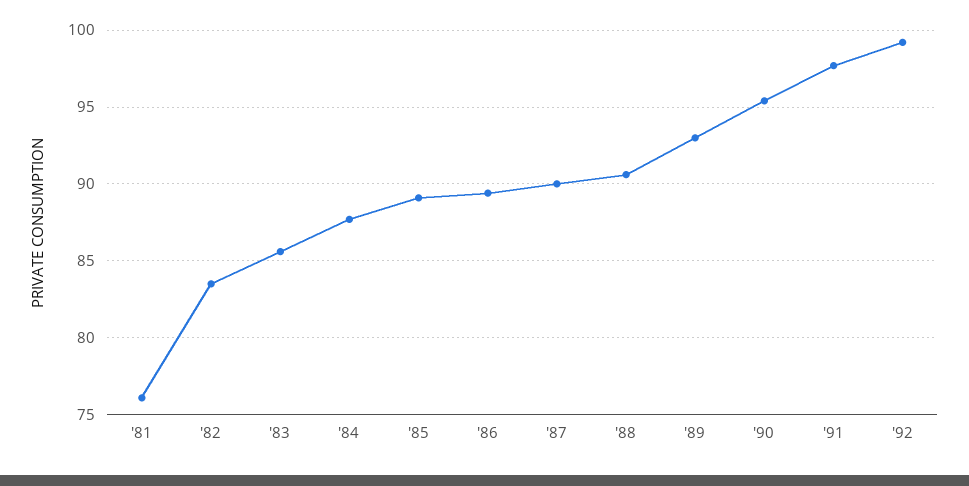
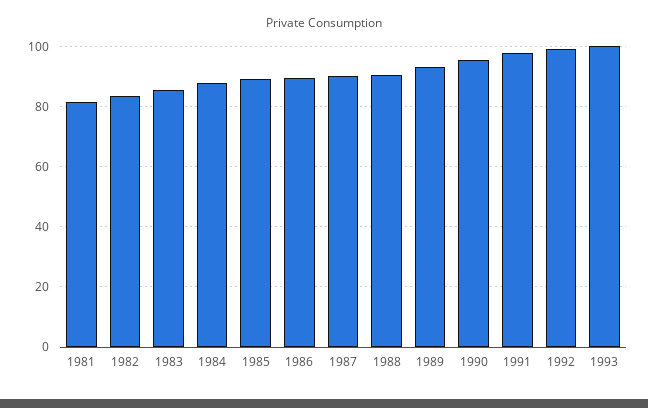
'81: 76 -> 82
1993: none -> 100

